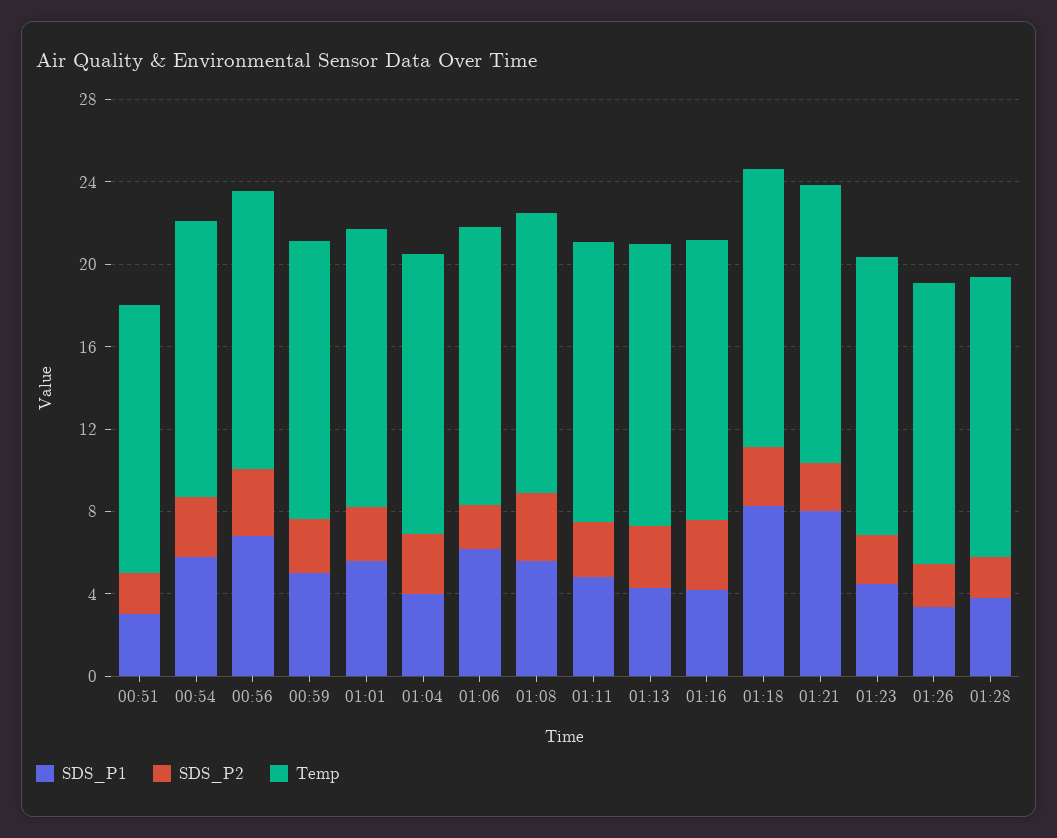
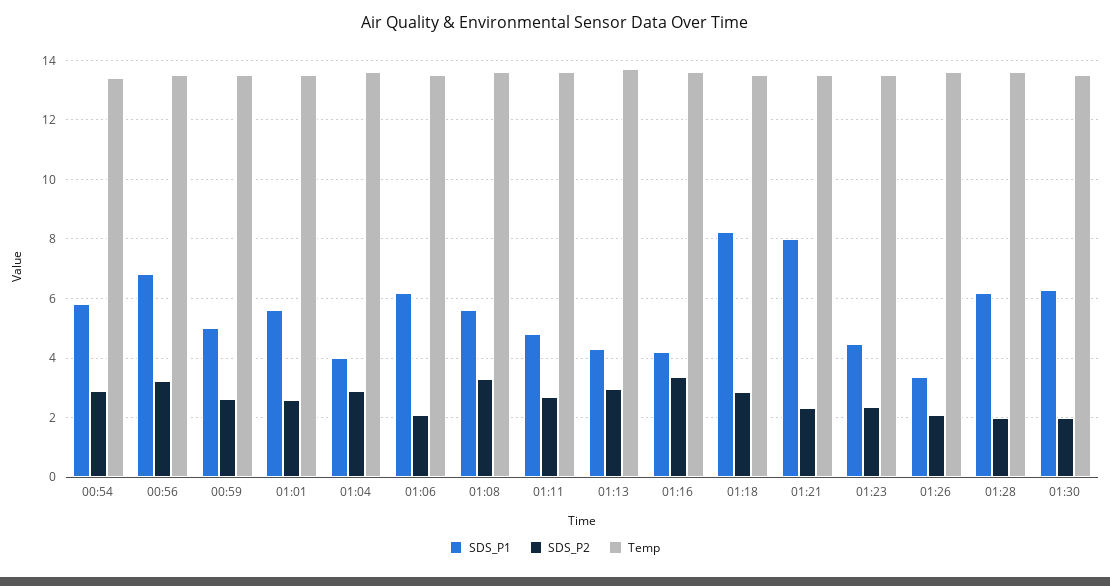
SDS_P1, 00:51: 3 -> none
SDS_P2, 00:51: 2 -> none
Temp, 00:51: 13 -> none
SDS_P1, 01:28: 4 -> 6.25
SDS_P1, 01:30: none -> 6.25
SDS_P2, 01:30: none -> 2
Temp, 01:30: none -> 13.5

